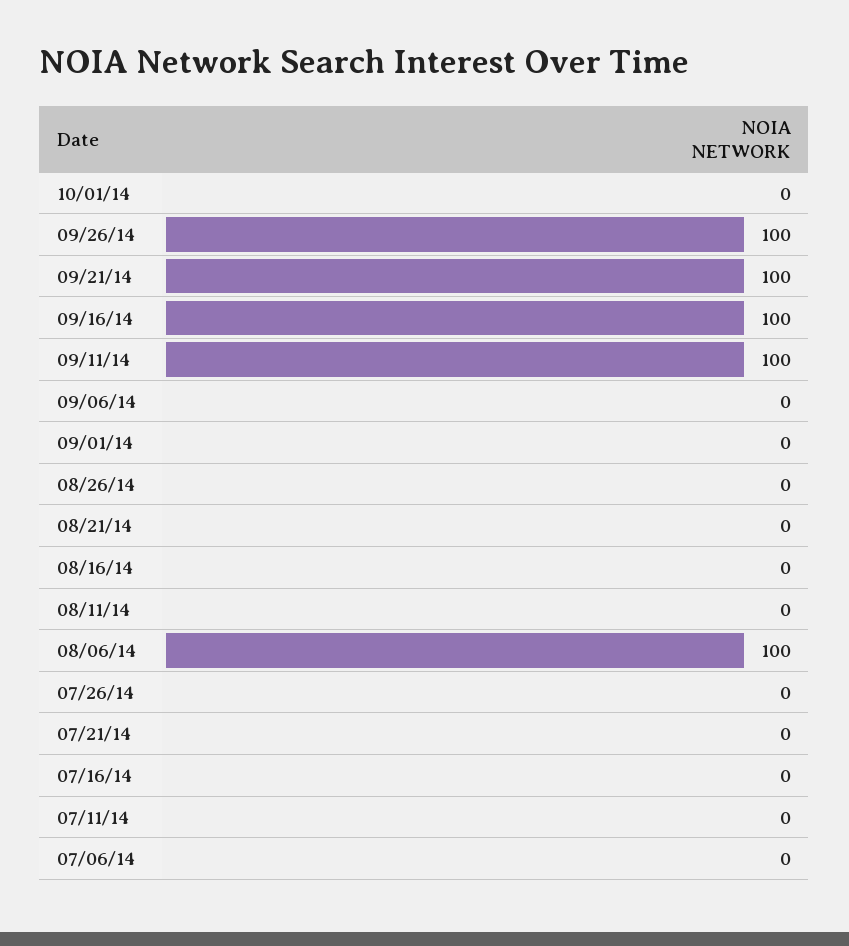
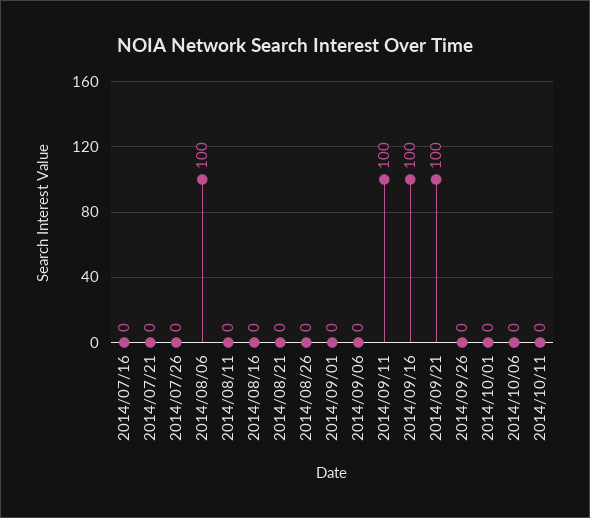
09/26/14: 100 -> 0
07/11/14: 0 -> none
07/06/14: 0 -> none
2014/10/06: none -> 0
2014/10/11: none -> 0

